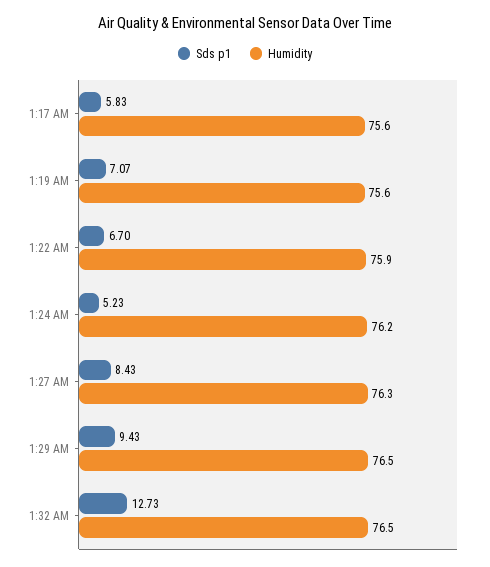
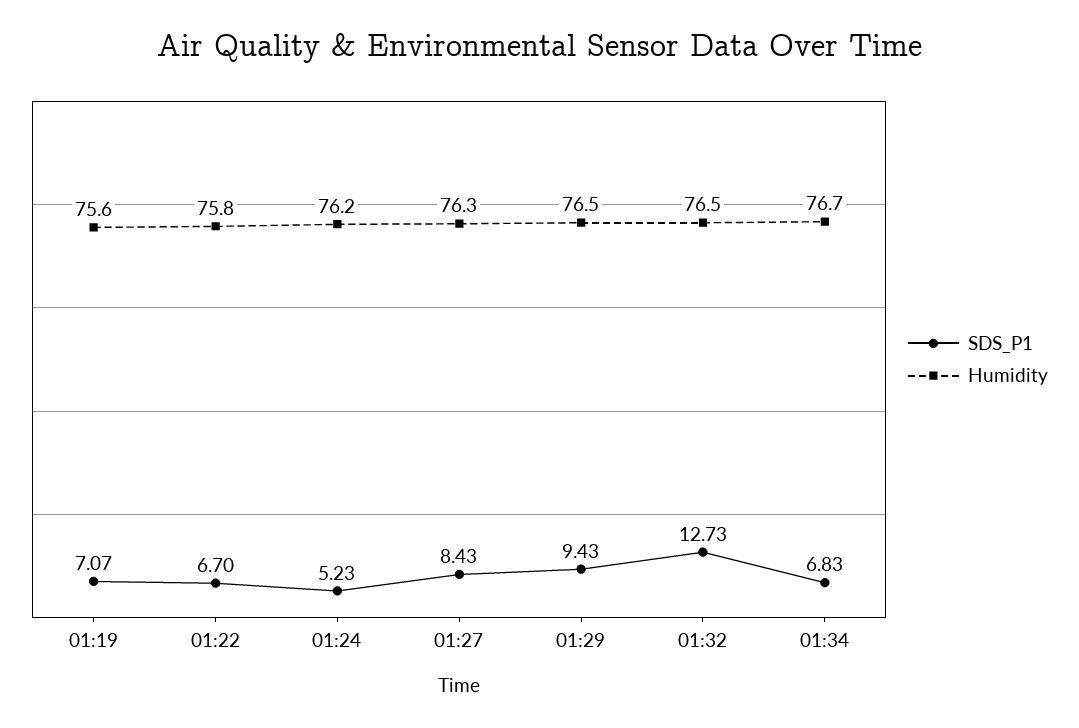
Sds p1, 1:17 AM: 5.83 -> none
Humidity, 1:17 AM: 75.6 -> none
Humidity, 1:22 AM: 75.9 -> 75.8
Sds p1, 01:34: none -> 6.83
Humidity, 01:34: none -> 76.7

